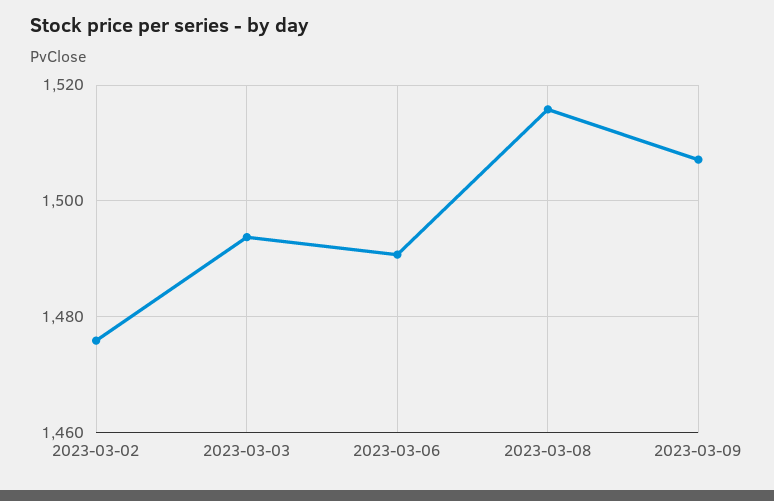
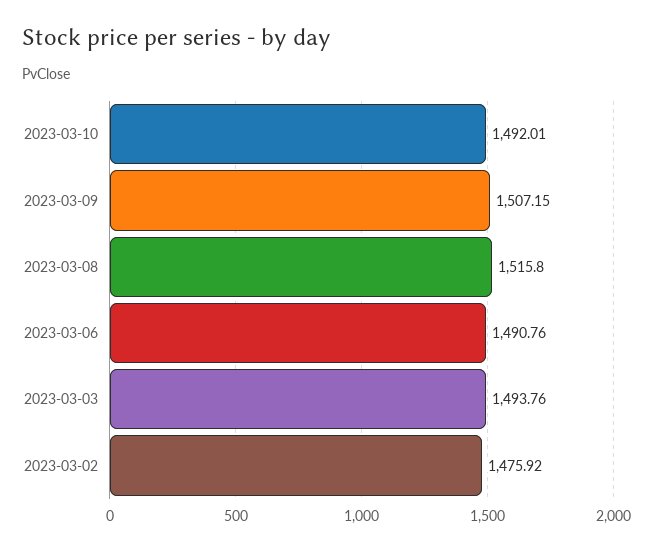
2023-03-10: none -> 1492.01

